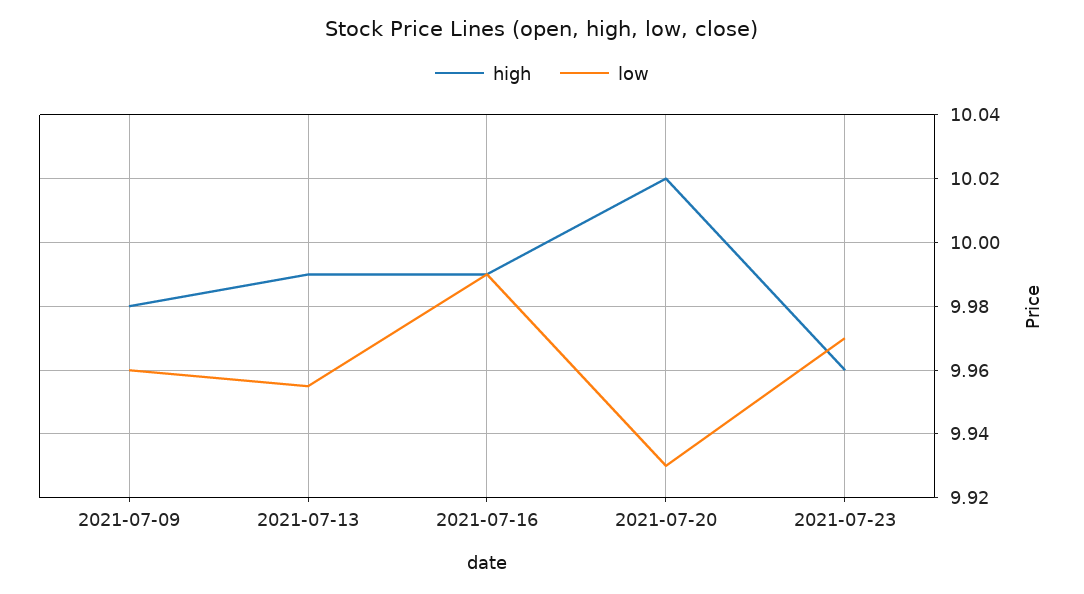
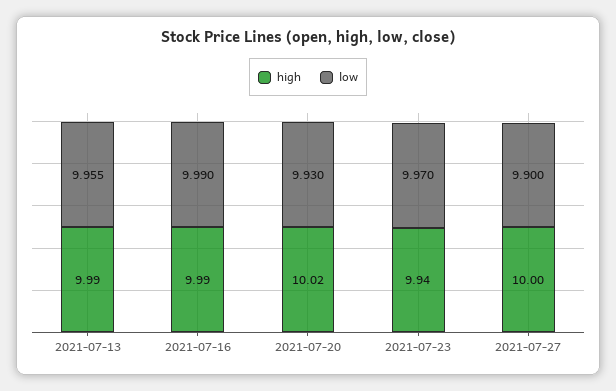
high, 2021-07-09: 9.98 -> none
low, 2021-07-09: 9.96 -> none
high, 2021-07-23: 9.96 -> 9.94
high, 2021-07-27: none -> 10
low, 2021-07-27: none -> 9.9

